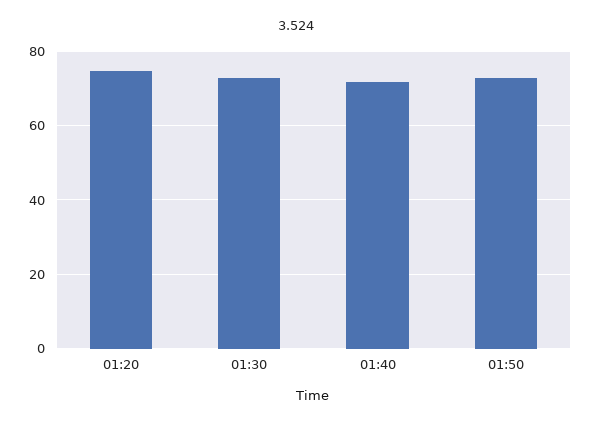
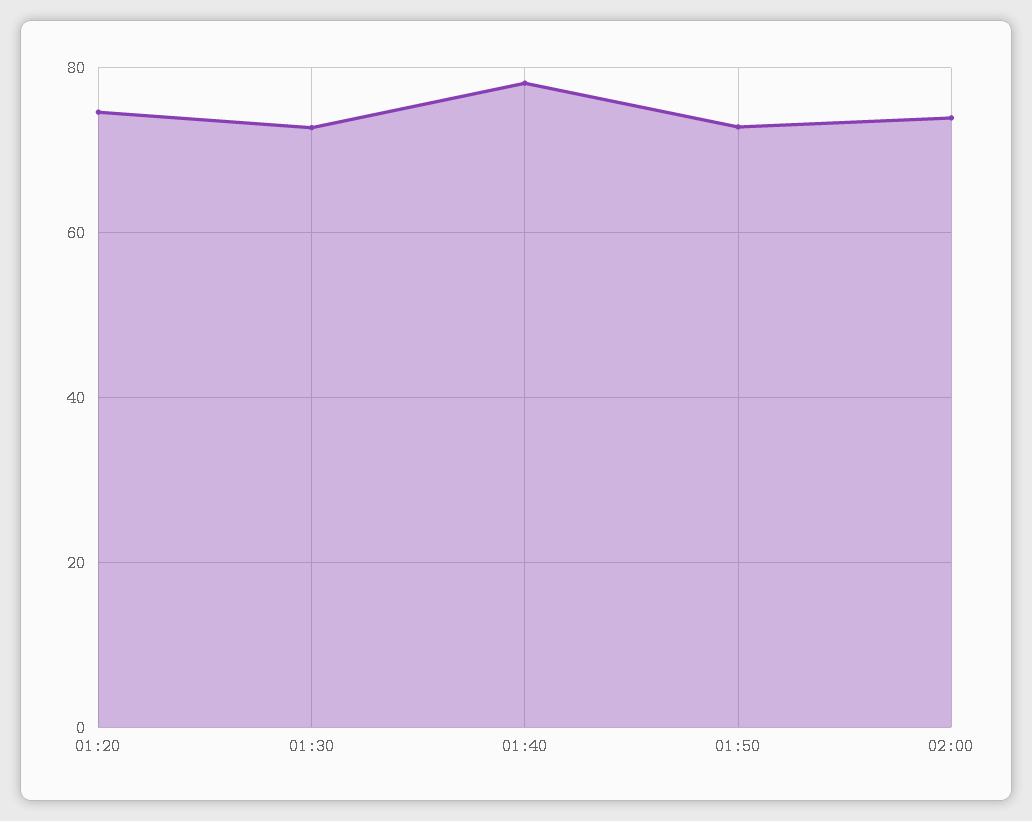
01:40: 72 -> 78
02:00: none -> 74

